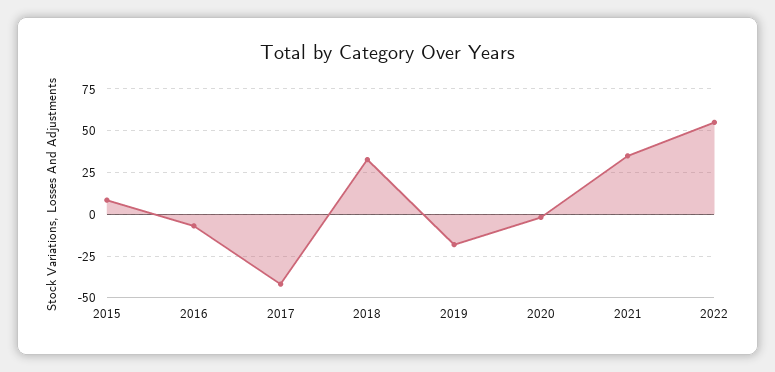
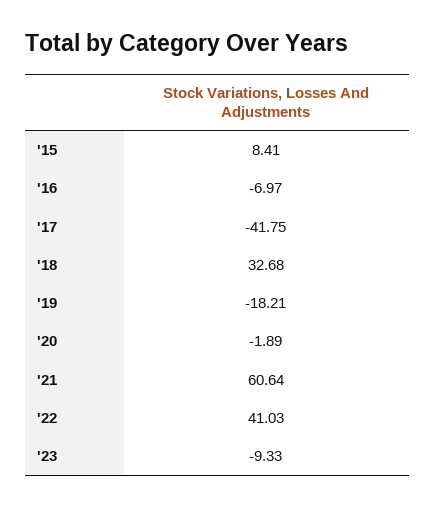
2021: 35 -> 60.64
2022: 55 -> 41.03
'23: none -> -9.33

